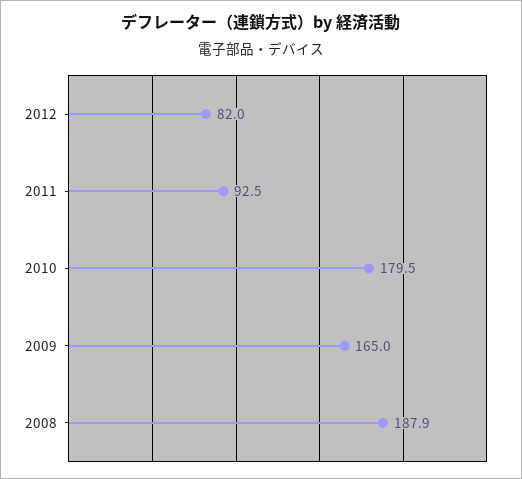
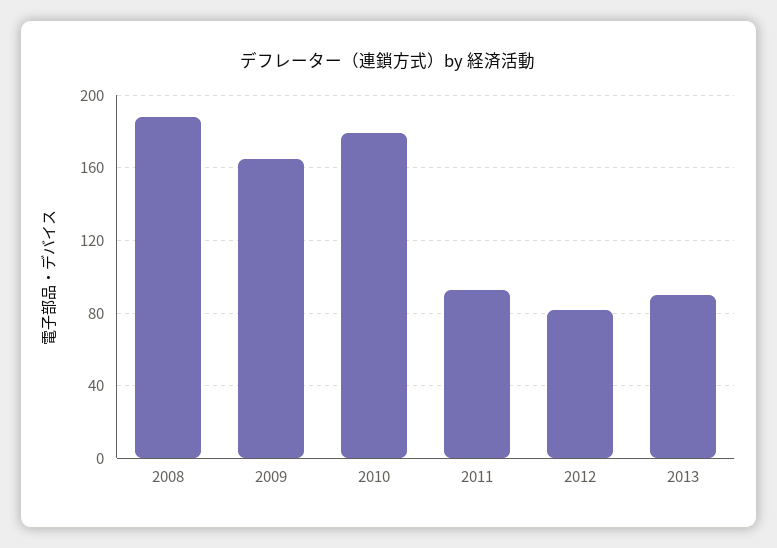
2013: none -> 90

